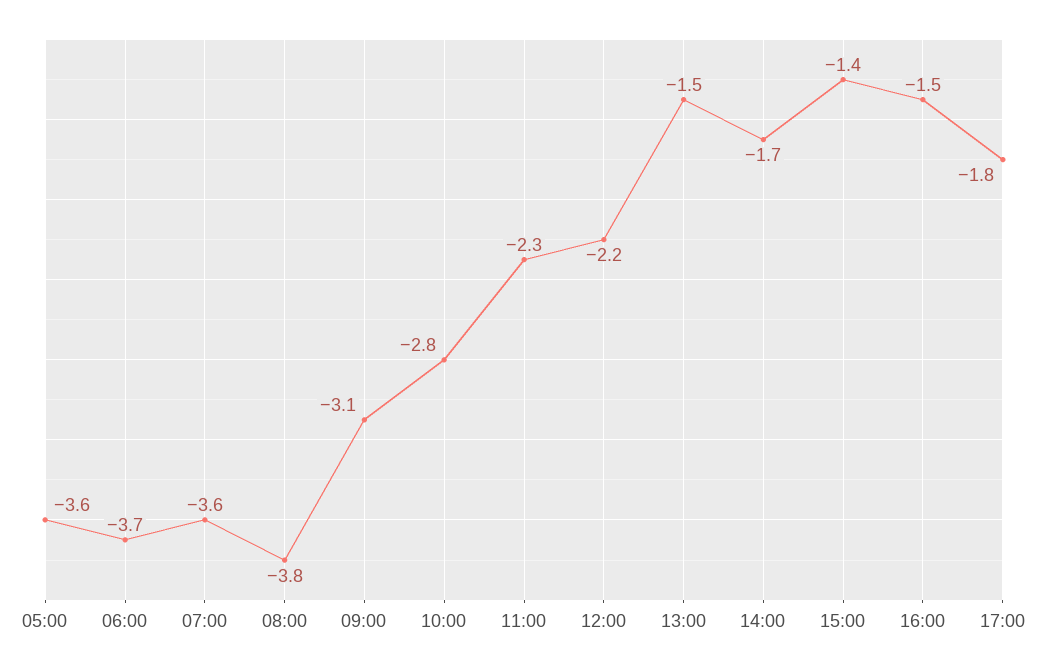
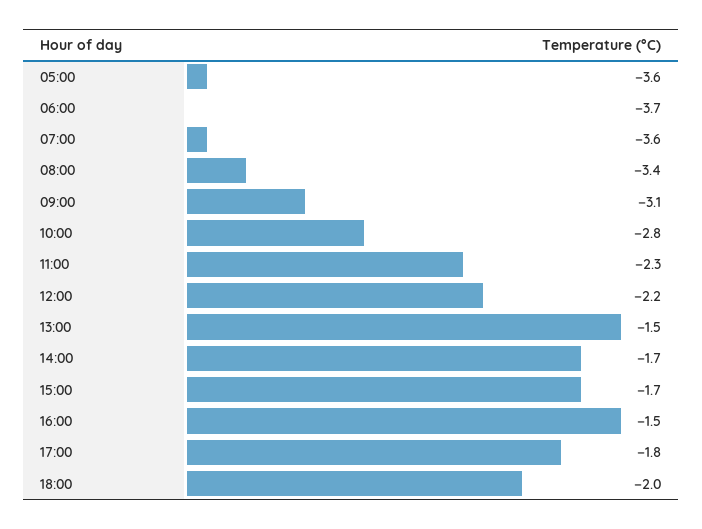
08:00: -3.8 -> -3.4
15:00: -1.4 -> -1.7
18:00: none -> -2

